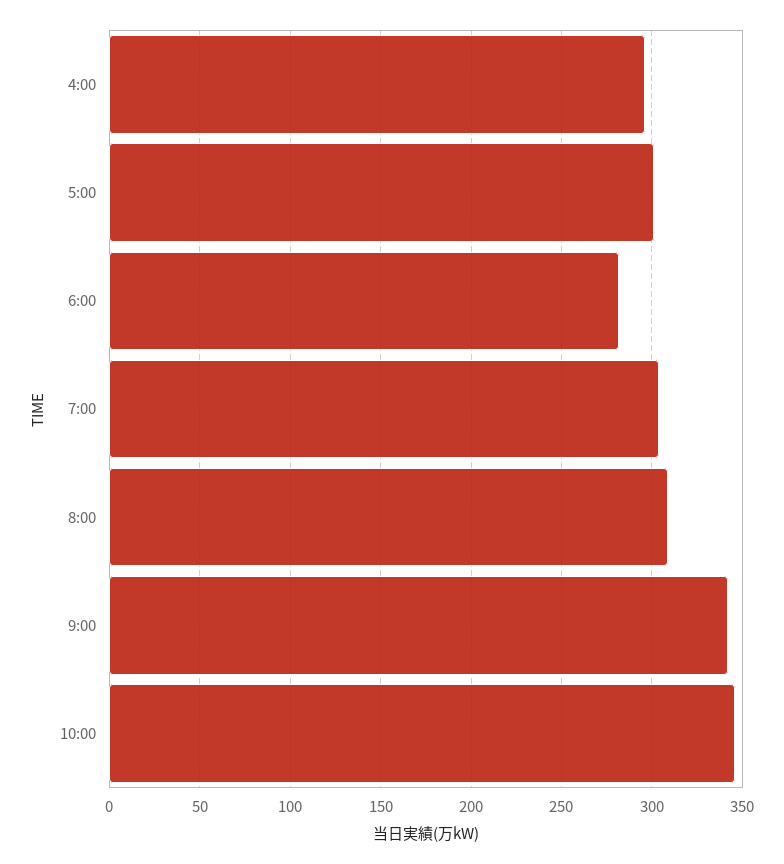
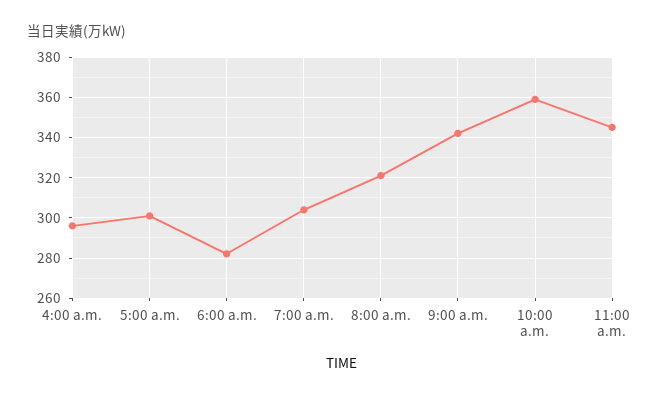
8:00: 310 -> 320
10:00: 345 -> 360
11:00 a.m.: none -> 345

